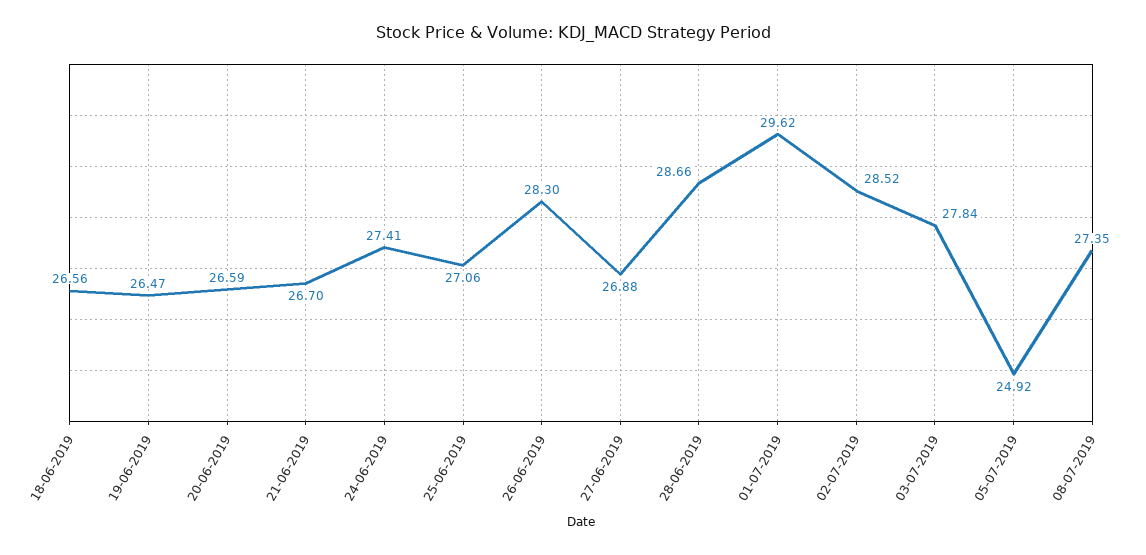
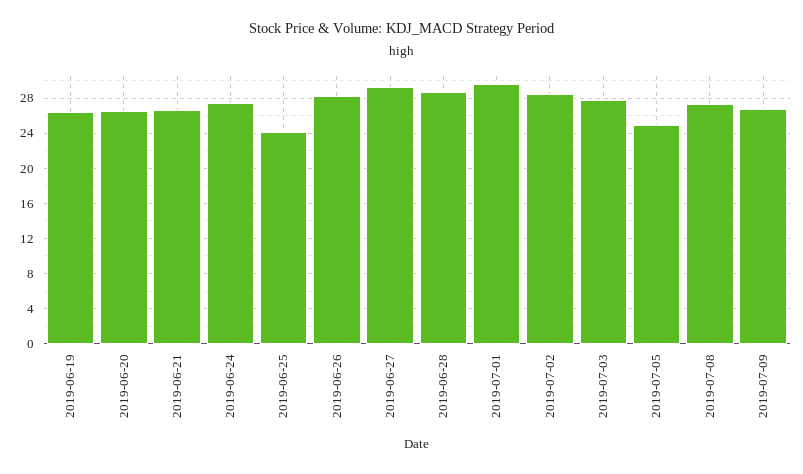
18-06-2019: 26.56 -> none
25-06-2019: 27.06 -> 24
27-06-2019: 26.88 -> 29
2019-07-09: none -> 27

